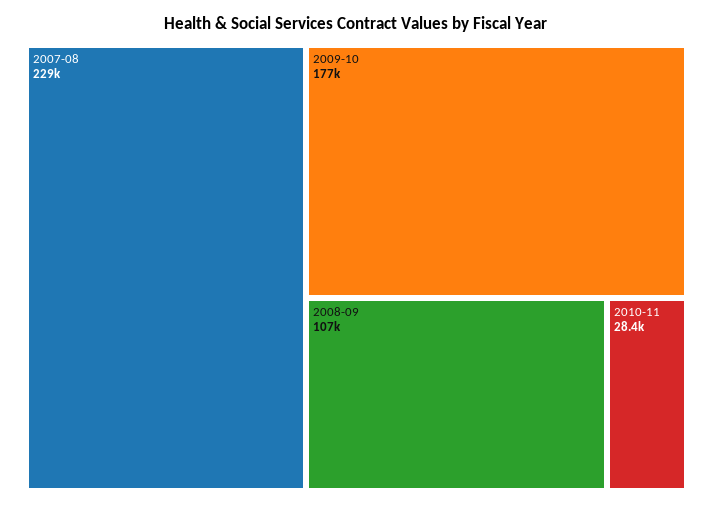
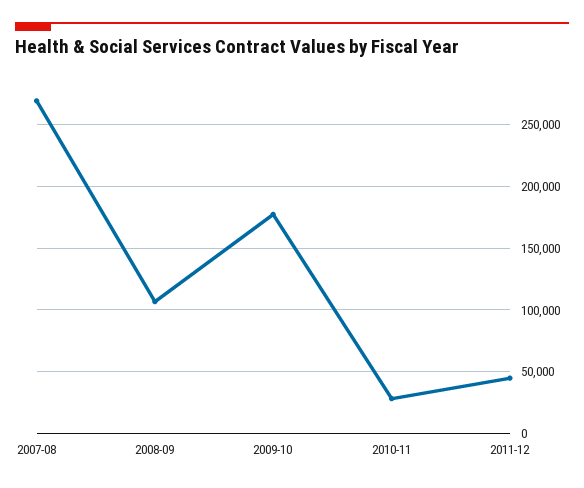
2007-08: 229000 -> 270000
2011-12: none -> 45000

